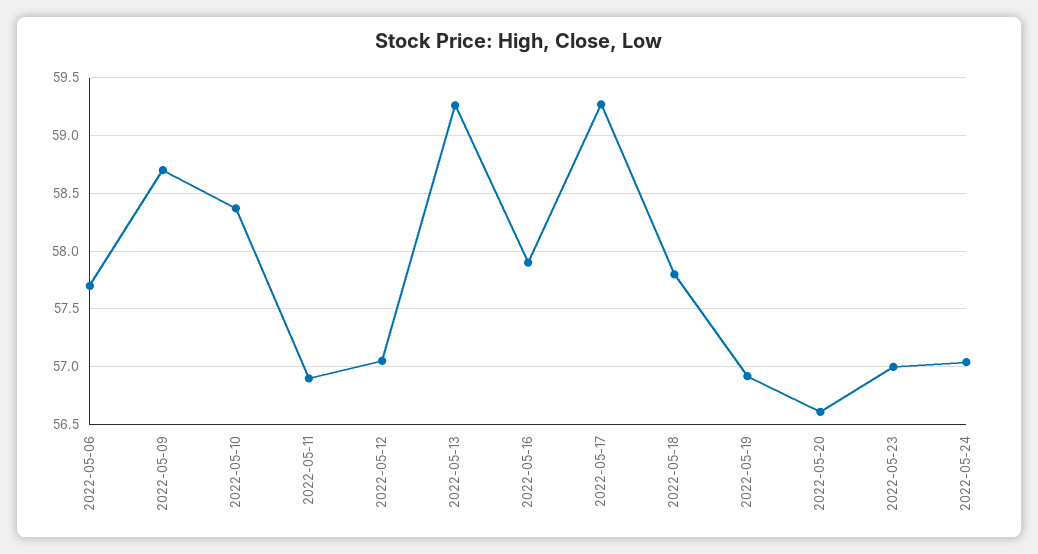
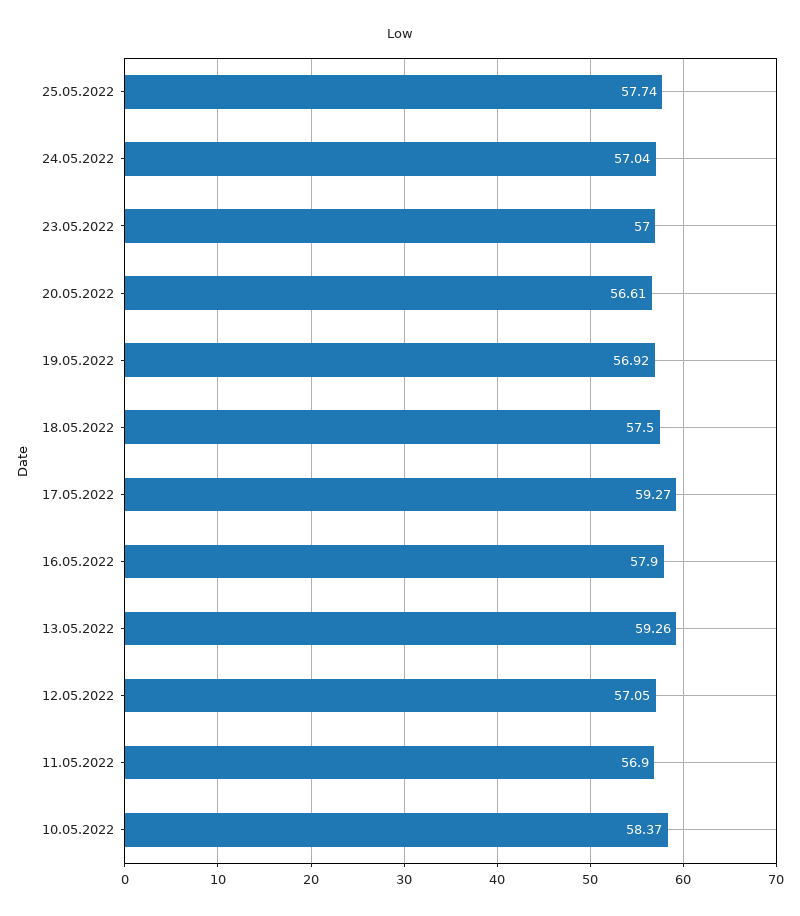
2022-05-06: 57.7 -> none
2022-05-09: 58.7 -> none
2022-05-18: 57.8 -> 57.5
25.05.2022: none -> 57.74

